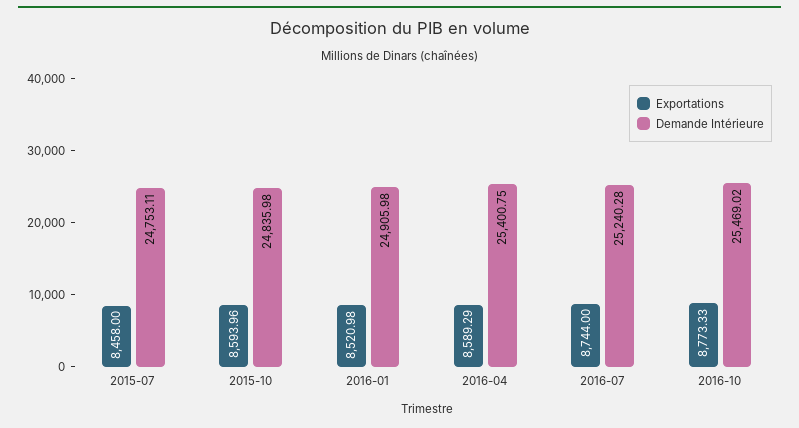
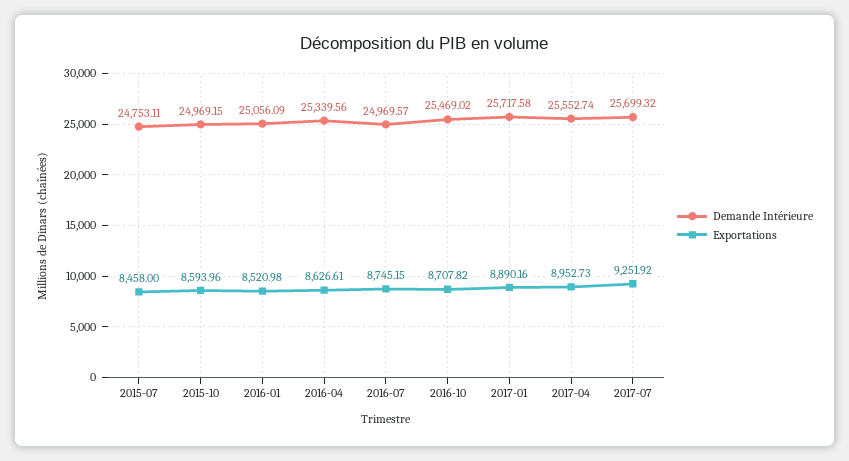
Demande Intérieure, 2015-10: 24835.98 -> 24969.15
Demande Intérieure, 2016-01: 24905.98 -> 25056.09
Exportations, 2016-04: 8589.29 -> 8626.61
Demande Intérieure, 2016-04: 25400.75 -> 25339.56
Exportations, 2016-07: 8744 -> 8745.15
Demande Intérieure, 2016-07: 25240.28 -> 24969.57
Exportations, 2016-10: 8773.33 -> 8707.82
Demande Intérieure, 2017-01: none -> 25717.58
Exportations, 2017-01: none -> 8890.16
Demande Intérieure, 2017-04: none -> 25552.74
Exportations, 2017-04: none -> 8952.73
Demande Intérieure, 2017-07: none -> 25699.32
Exportations, 2017-07: none -> 9251.92

